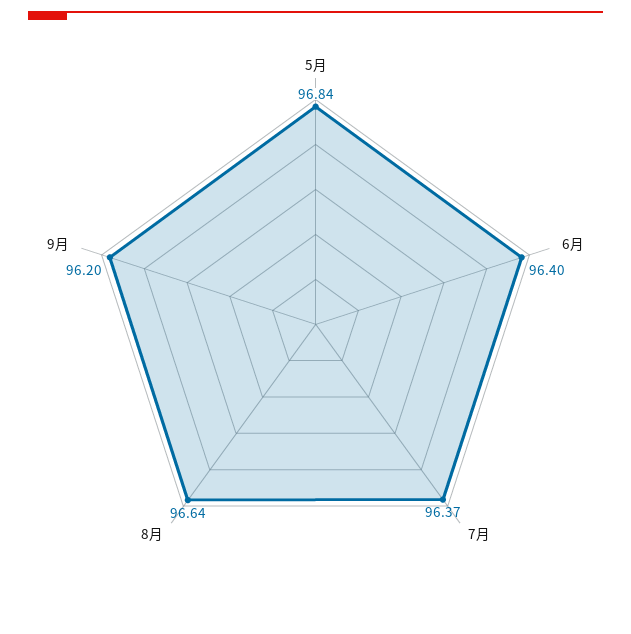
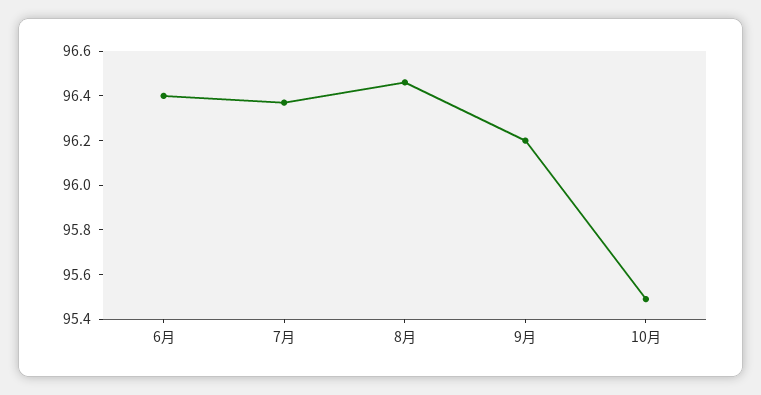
5月: 96.84 -> none
8月: 96.64 -> 96.45
10月: none -> 95.5

